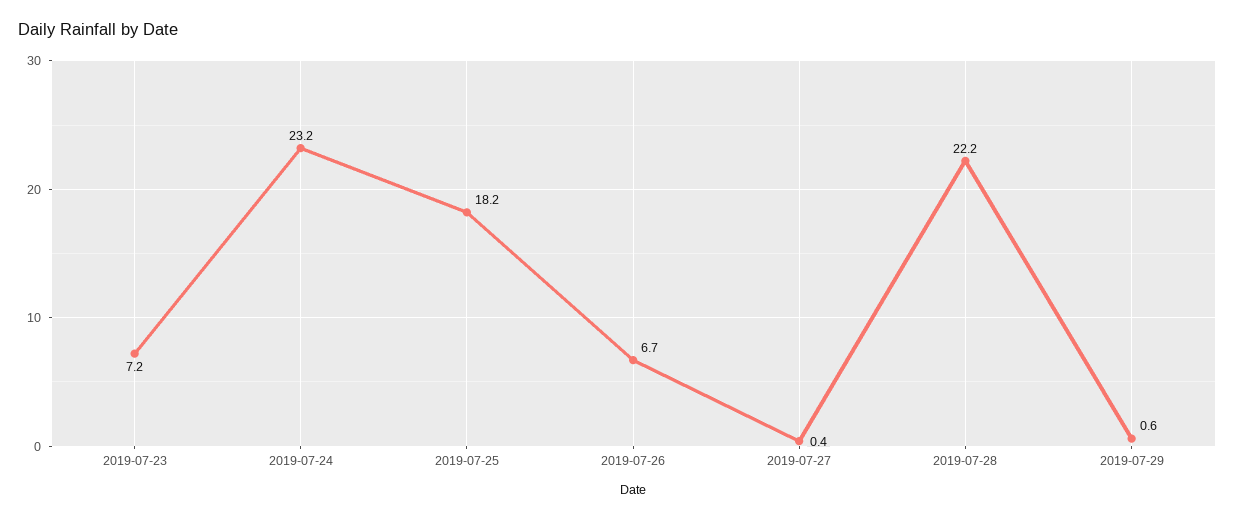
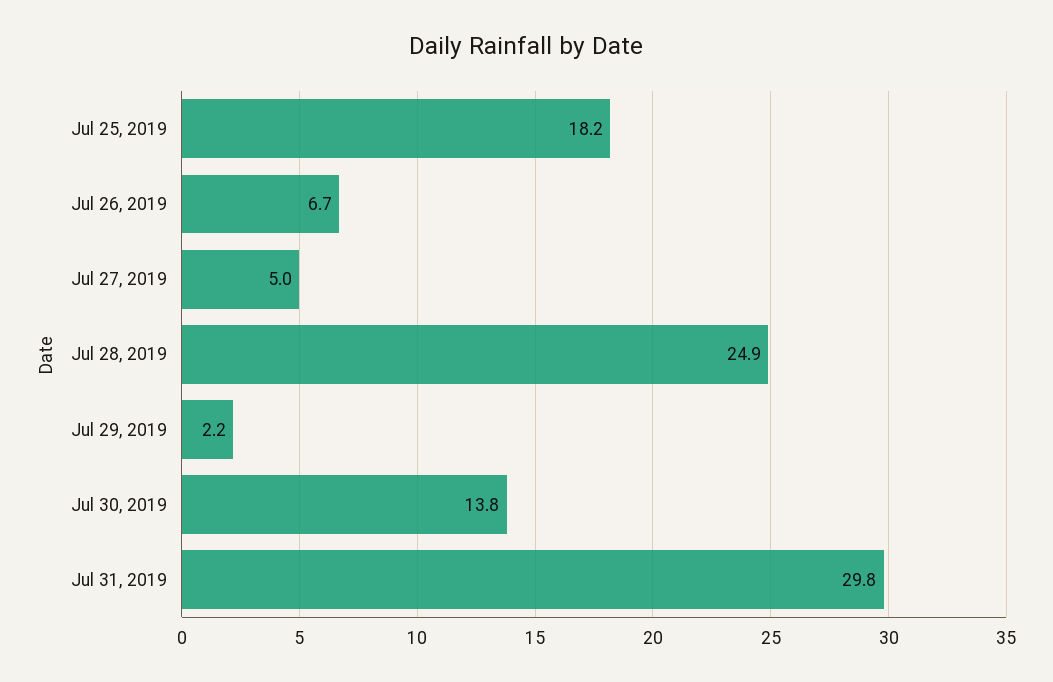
2019-07-23: 7.2 -> none
2019-07-24: 23.2 -> none
2019-07-27: 0.4 -> 5
2019-07-28: 22.2 -> 24.9
2019-07-29: 0.6 -> 2.2
Jul 30, 2019: none -> 13.8
Jul 31, 2019: none -> 29.8

